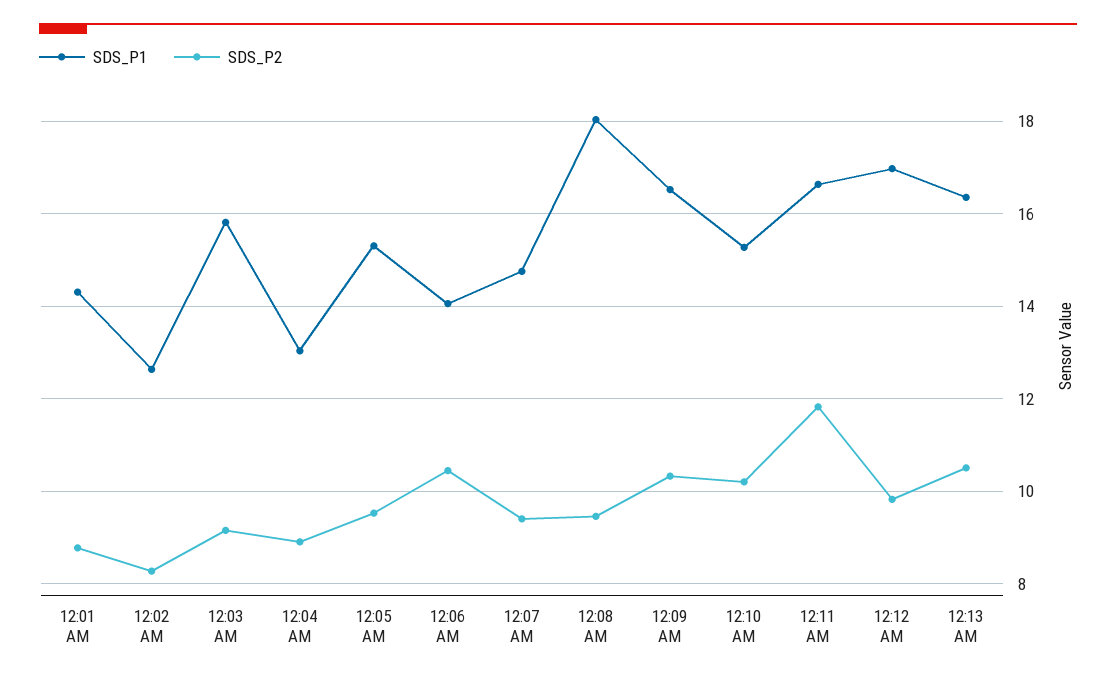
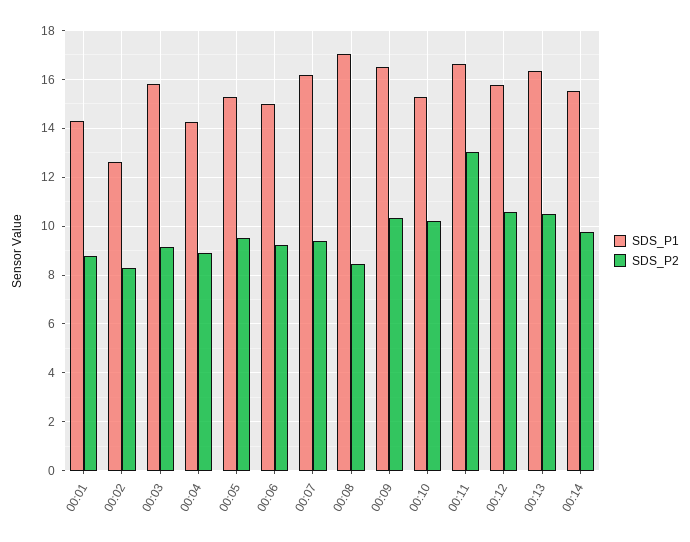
SDS_P1, 12:04 AM: 13 -> 14.25
SDS_P1, 12:06 AM: 14 -> 15
SDS_P2, 12:06 AM: 10.4 -> 9.25
SDS_P1, 12:07 AM: 14.8 -> 16.25
SDS_P1, 12:08 AM: 18 -> 17
SDS_P2, 12:08 AM: 9.4 -> 8.5
SDS_P2, 12:11 AM: 11.8 -> 13
SDS_P1, 12:12 AM: 17 -> 15.75
SDS_P2, 12:12 AM: 9.8 -> 10.5
SDS_P1, 00:14: none -> 15.5
SDS_P2, 00:14: none -> 9.75

